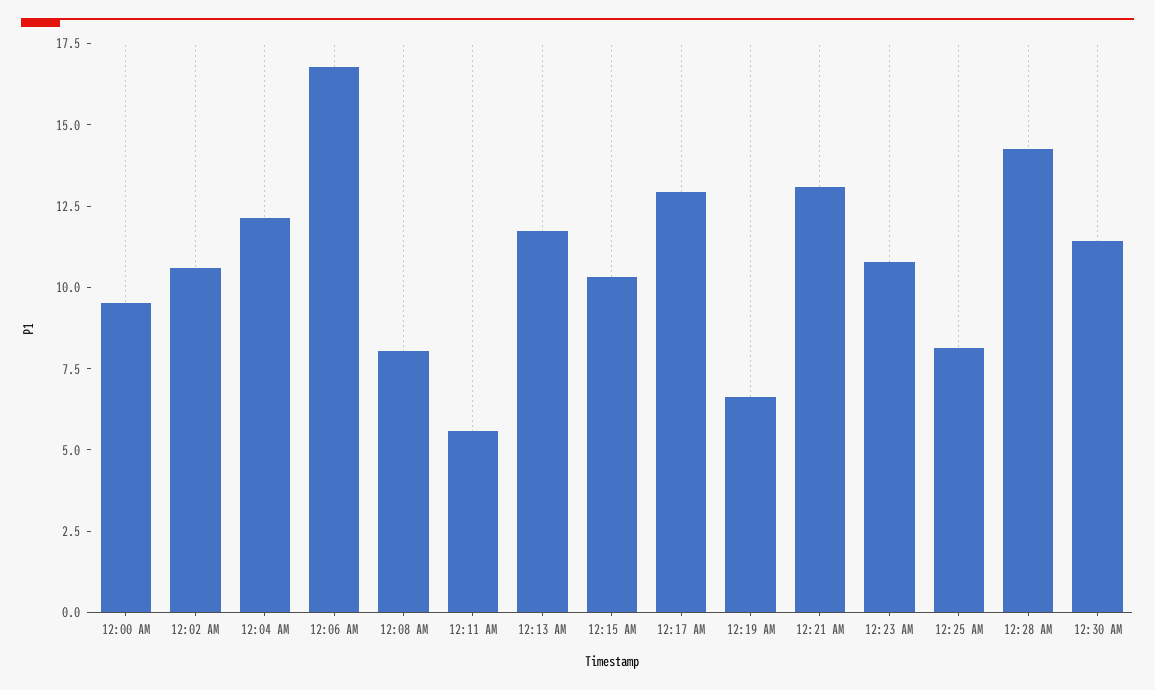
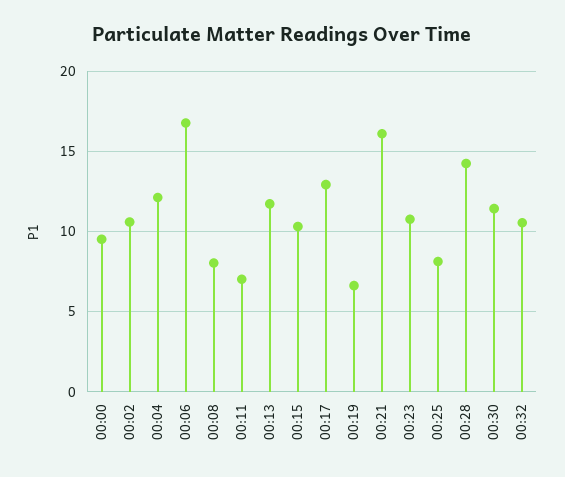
12:11 AM: 5.5 -> 7
12:21 AM: 13 -> 16
00:32: none -> 10.5

